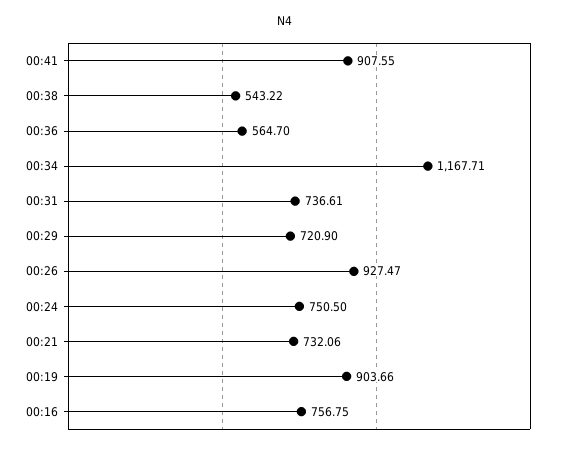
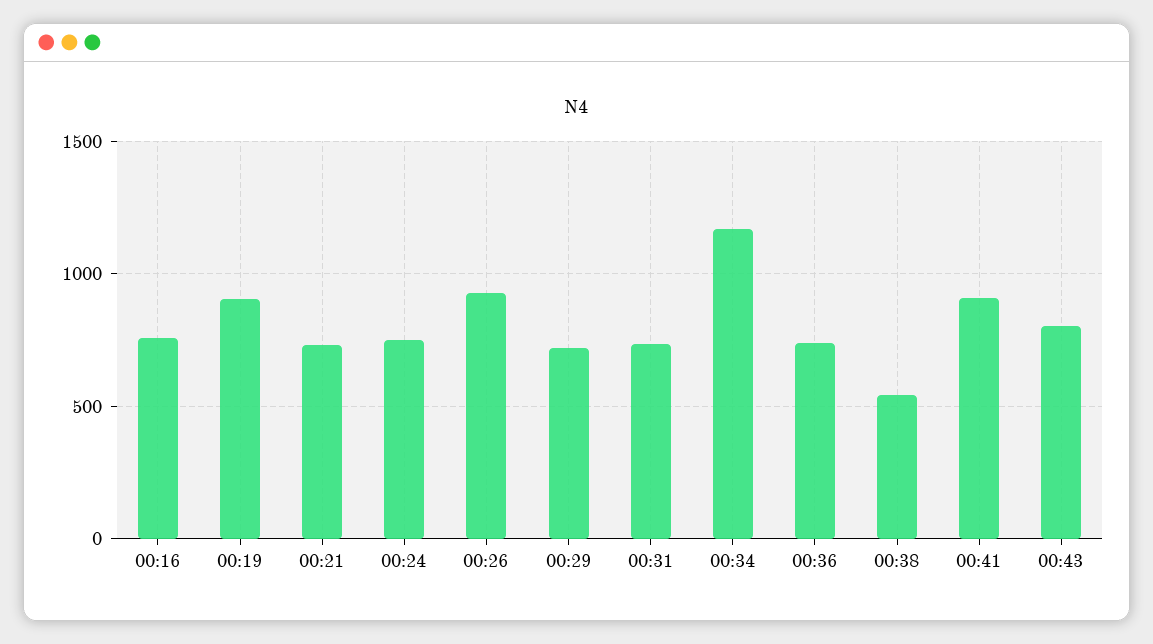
00:36: 564.7 -> 750
00:43: none -> 800

